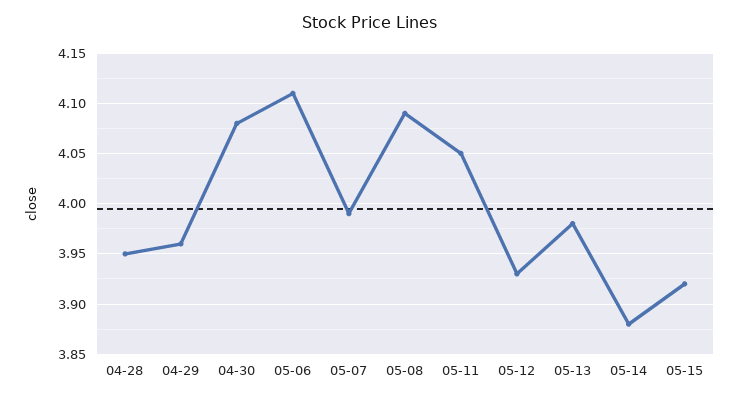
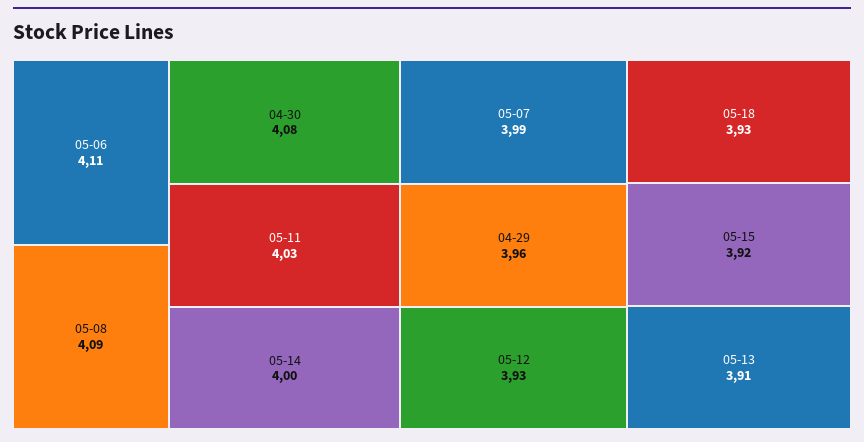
04-28: 3.95 -> none
05-11: 4.05 -> 4.03
05-13: 3.98 -> 3.91
05-14: 3.88 -> 4
05-18: none -> 3.93

